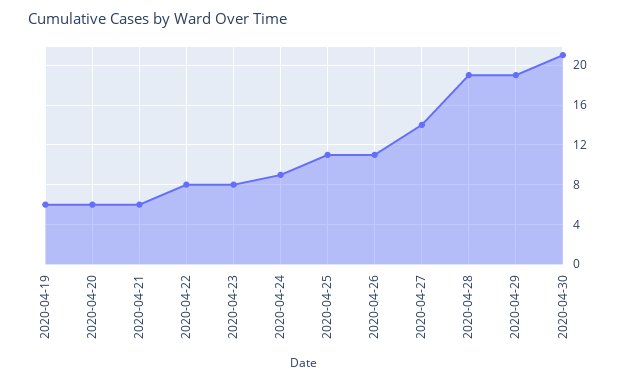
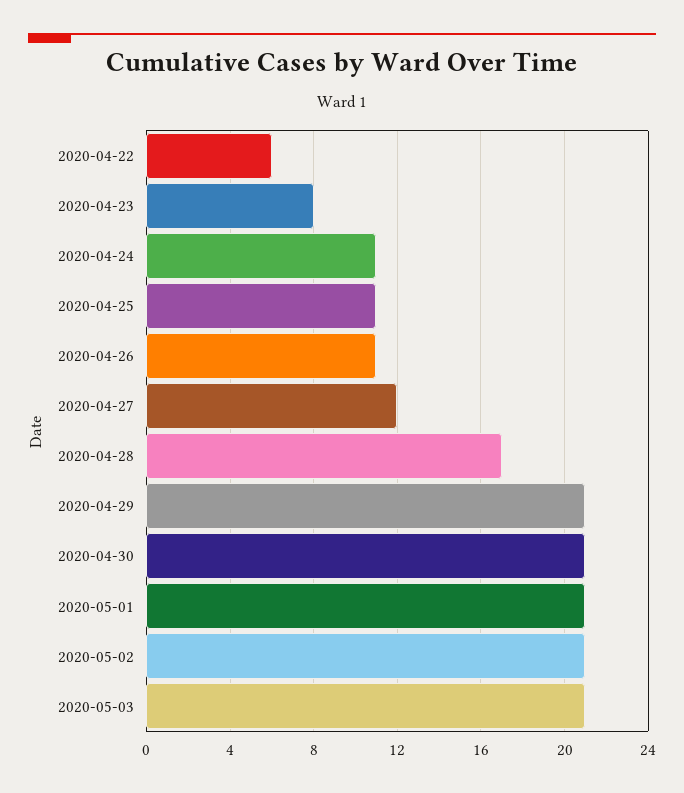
2020-04-19: 6 -> none
2020-04-20: 6 -> none
2020-04-21: 6 -> none
2020-04-22: 8 -> 6
2020-04-24: 9 -> 11
2020-04-27: 14 -> 12
2020-04-28: 19 -> 17
2020-04-29: 19 -> 21
2020-05-01: none -> 21
2020-05-02: none -> 21
2020-05-03: none -> 21

